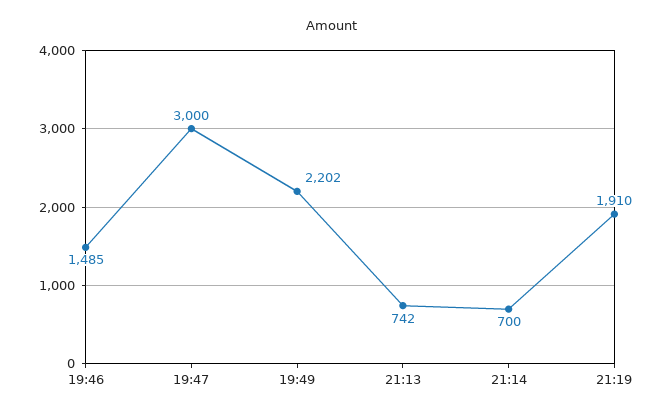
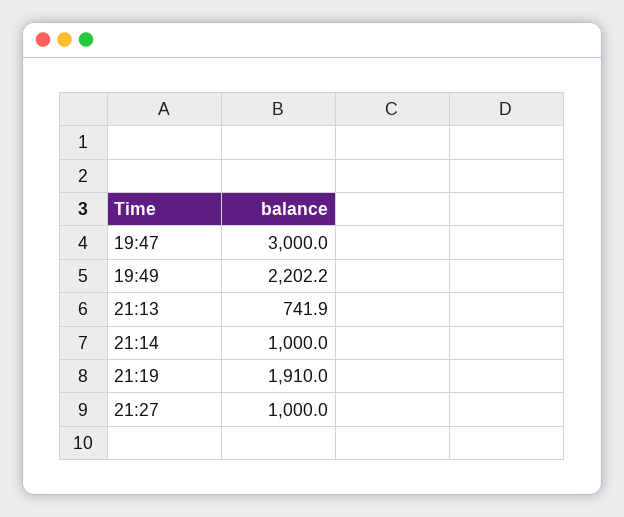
19:46: 1485 -> none
21:14: 700 -> 1000
21:27: none -> 1000

